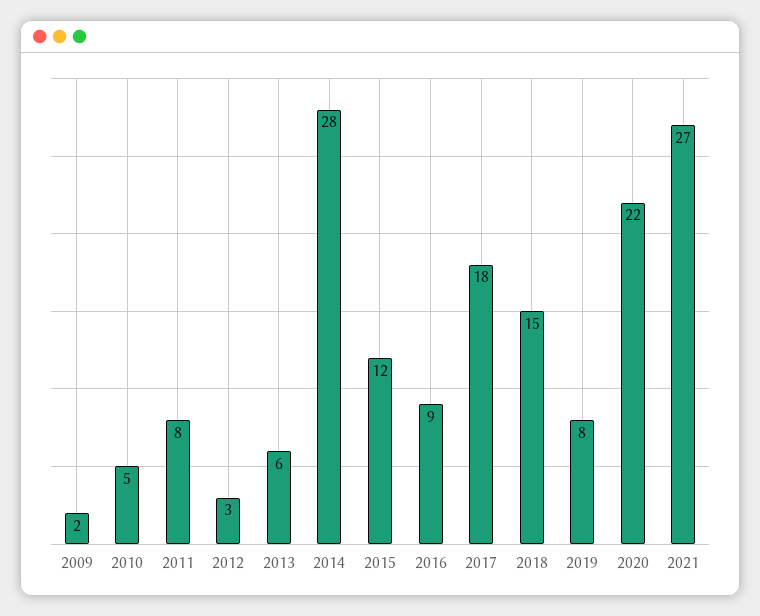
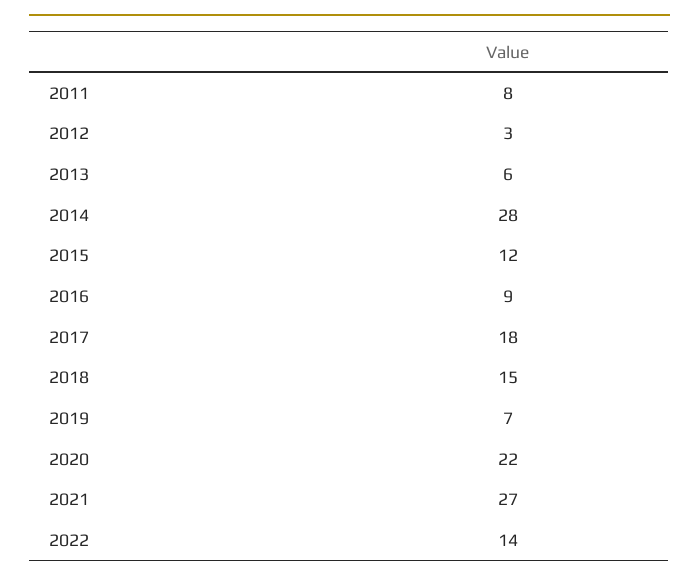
2009: 2 -> none
2010: 5 -> none
2019: 8 -> 7
2022: none -> 14

